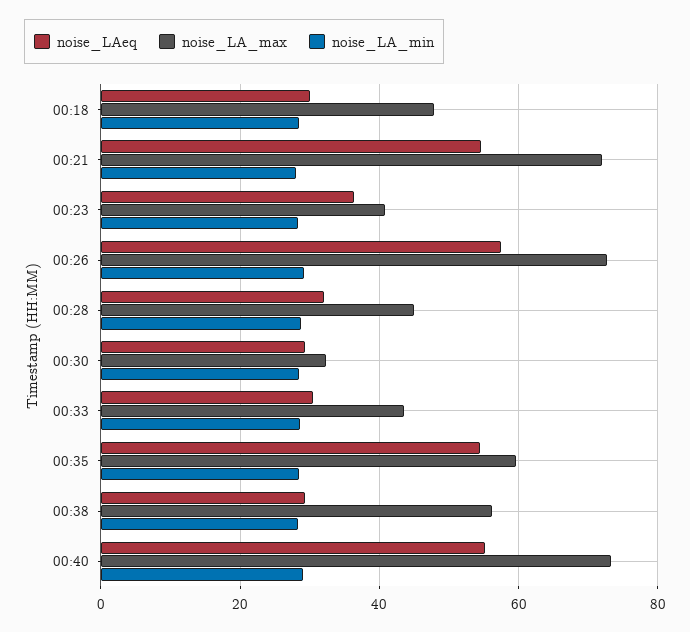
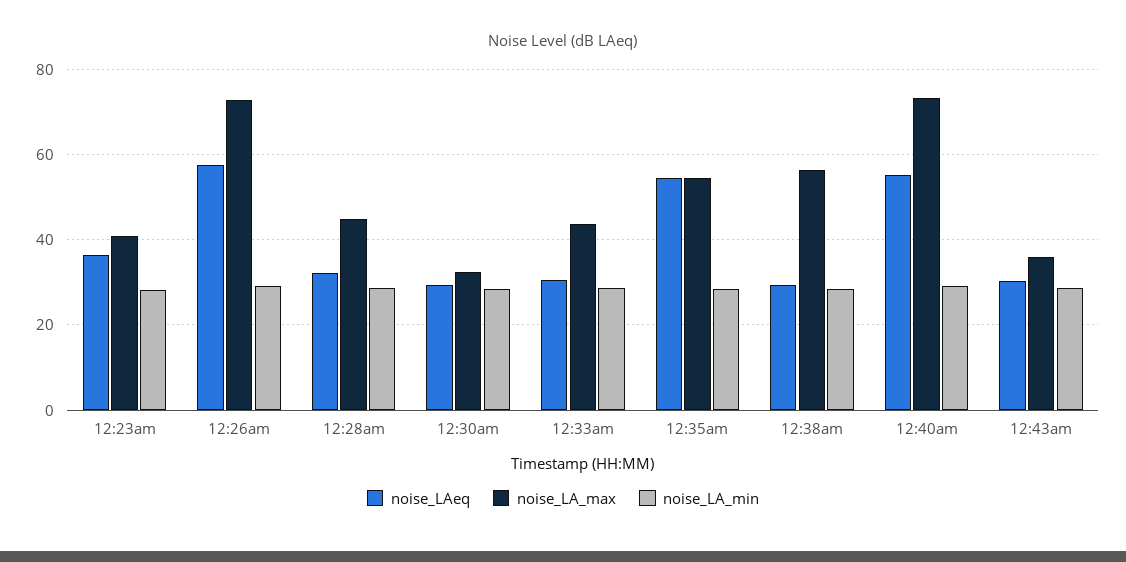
noise_LAeq, 00:18: 30 -> none
noise_LA_max, 00:18: 48 -> none
noise_LA_min, 00:18: 28 -> none
noise_LAeq, 00:21: 54 -> none
noise_LA_max, 00:21: 72 -> none
noise_LA_min, 00:21: 28 -> none
noise_LA_max, 00:35: 60 -> 54
noise_LAeq, 12:43am: none -> 30
noise_LA_max, 12:43am: none -> 36
noise_LA_min, 12:43am: none -> 28

